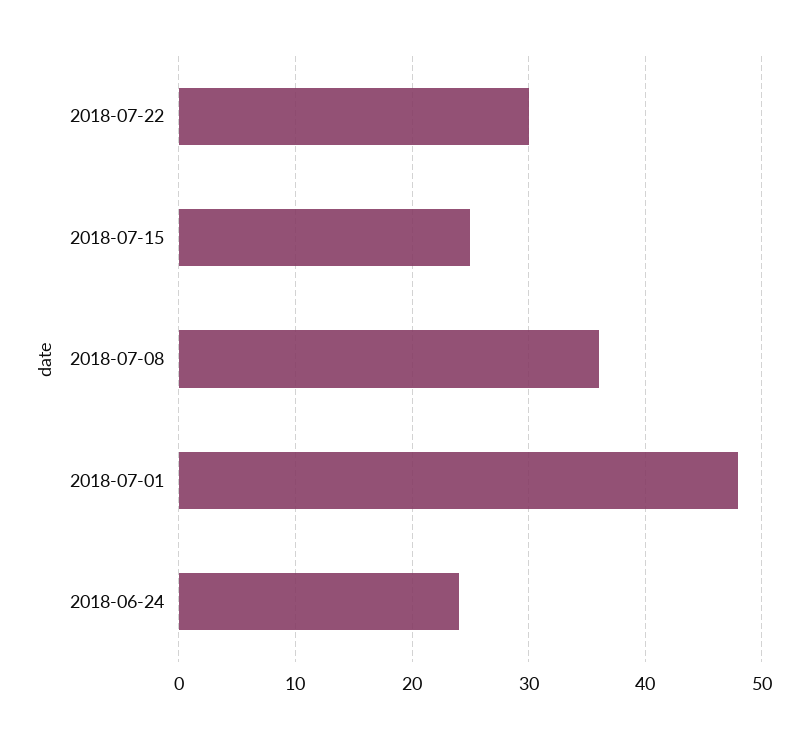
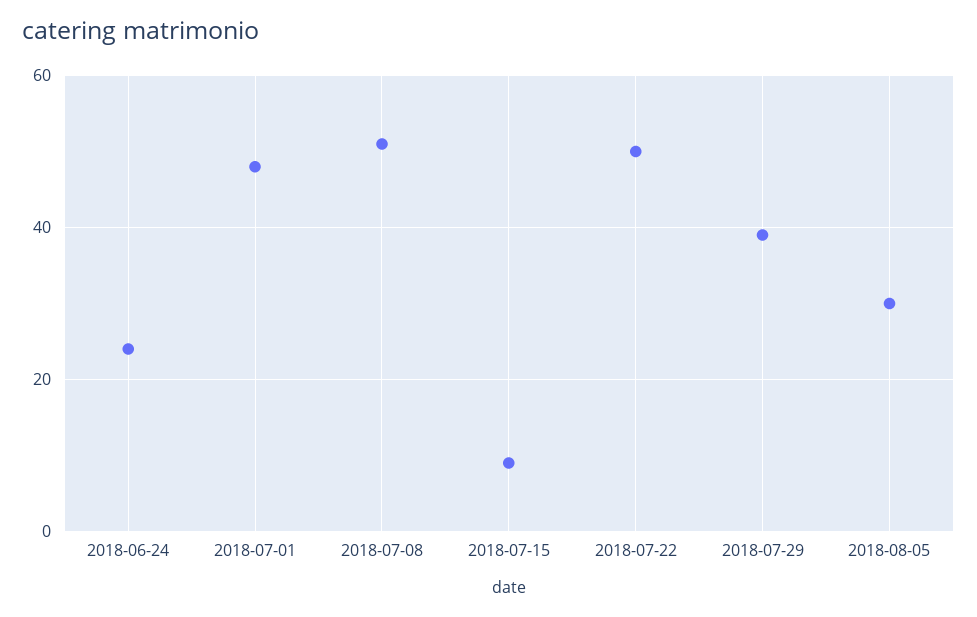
2018-07-22: 30 -> 50
2018-07-15: 25 -> 10
2018-07-08: 36 -> 50
2018-07-29: none -> 40
2018-08-05: none -> 30

